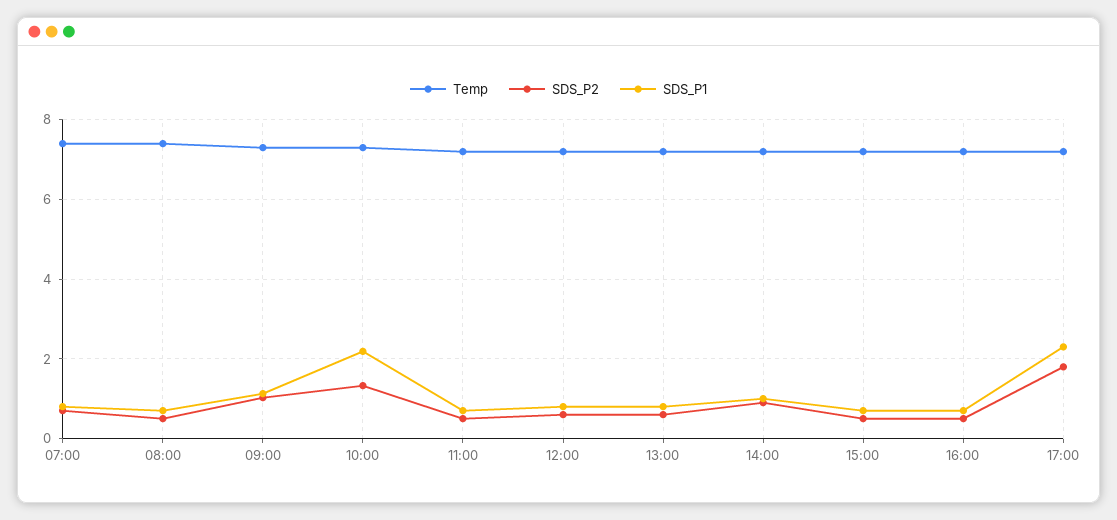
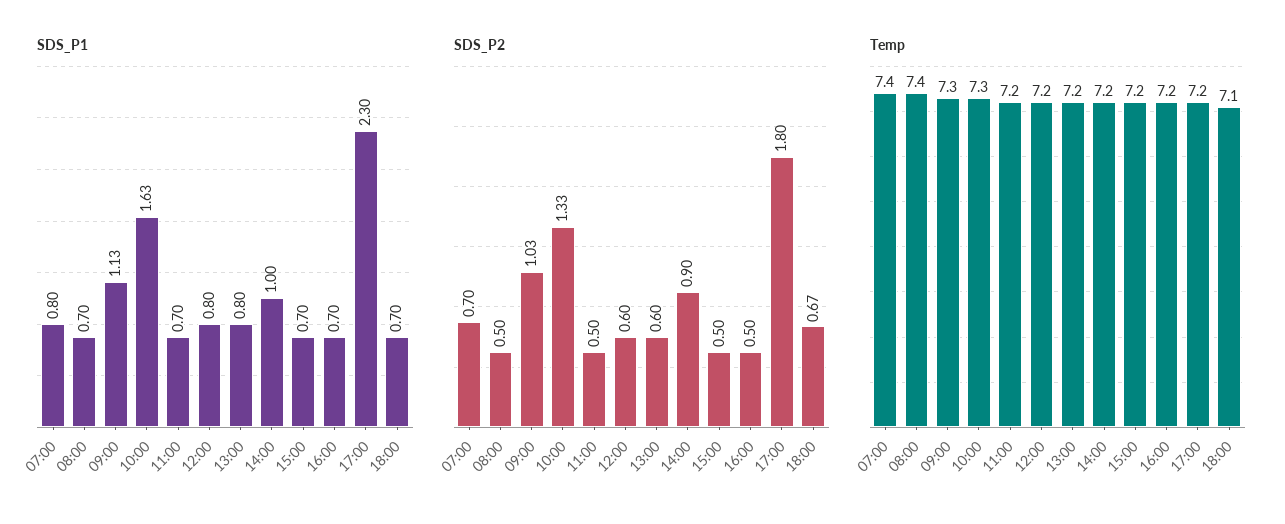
SDS_P1, 10:00: 2.2 -> 1.63
SDS_P1, 18:00: none -> 0.7
SDS_P2, 18:00: none -> 0.67
Temp, 18:00: none -> 7.1

